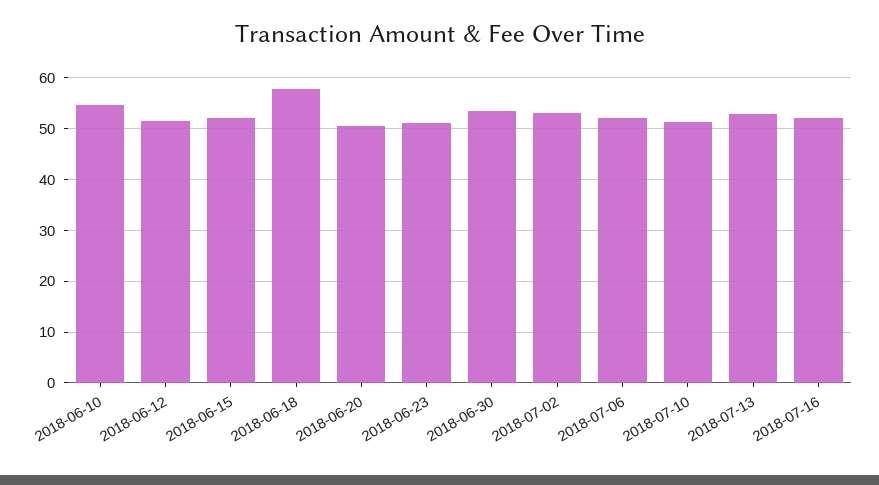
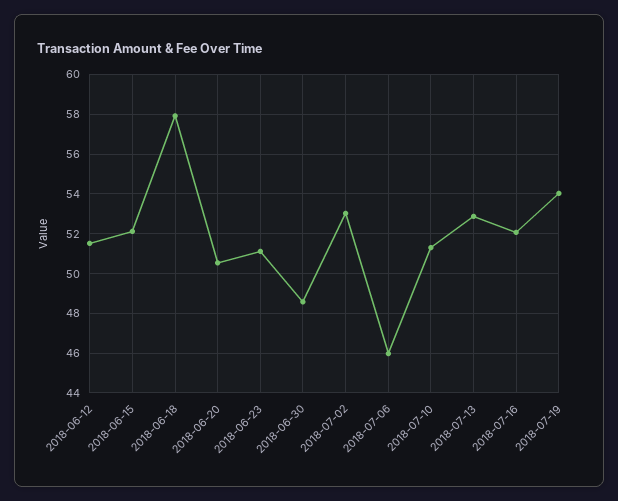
2018-06-10: 54 -> none
2018-06-30: 54 -> 48.5
2018-07-06: 52 -> 46
2018-07-19: none -> 54

